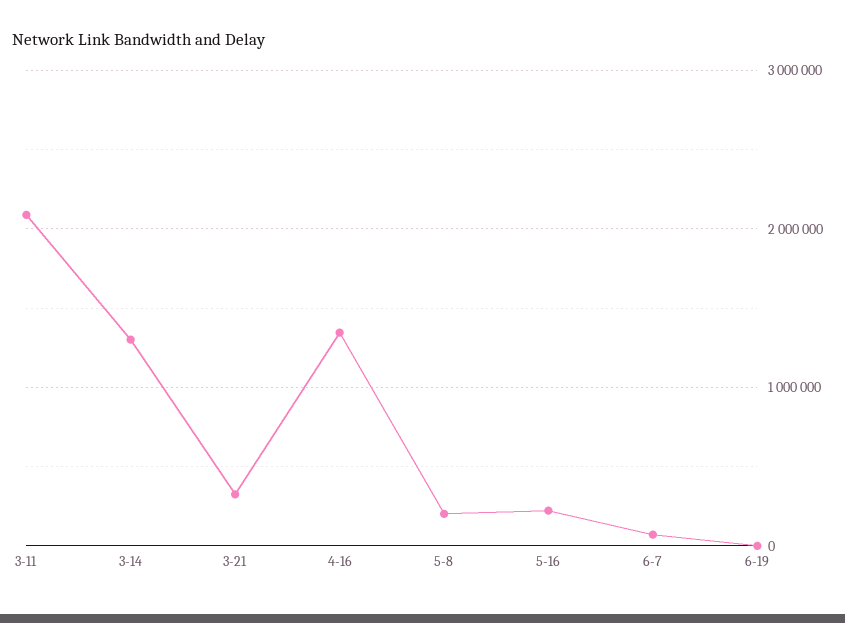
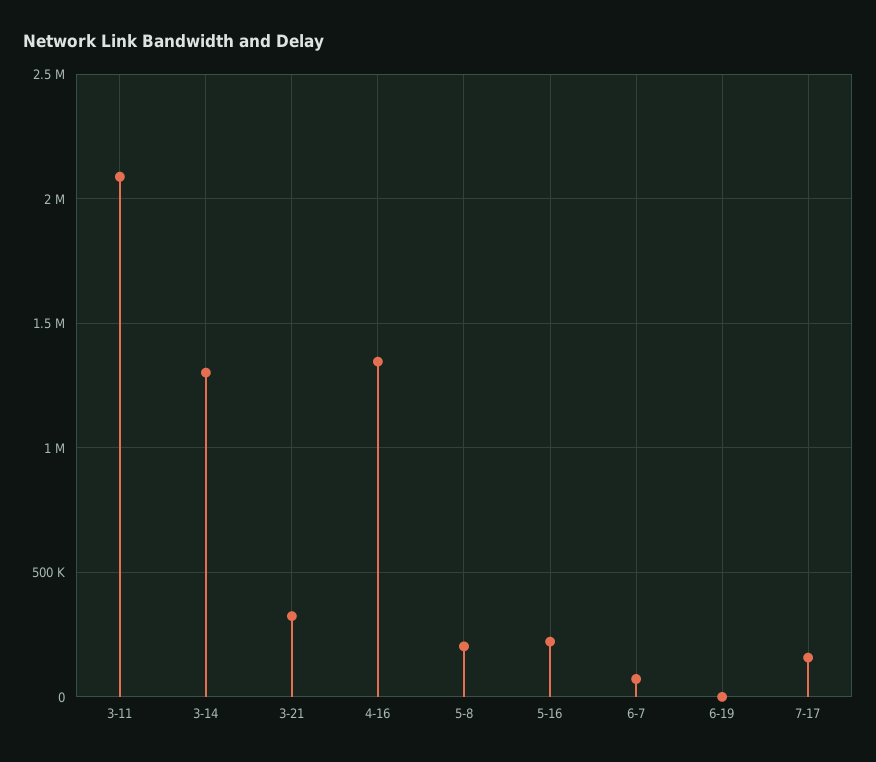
7-17: none -> 150000

